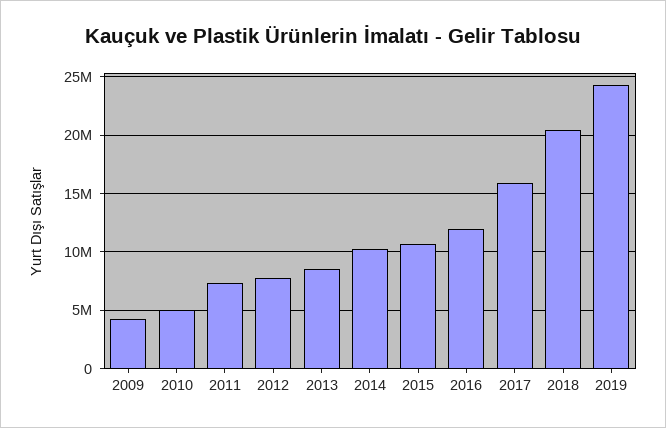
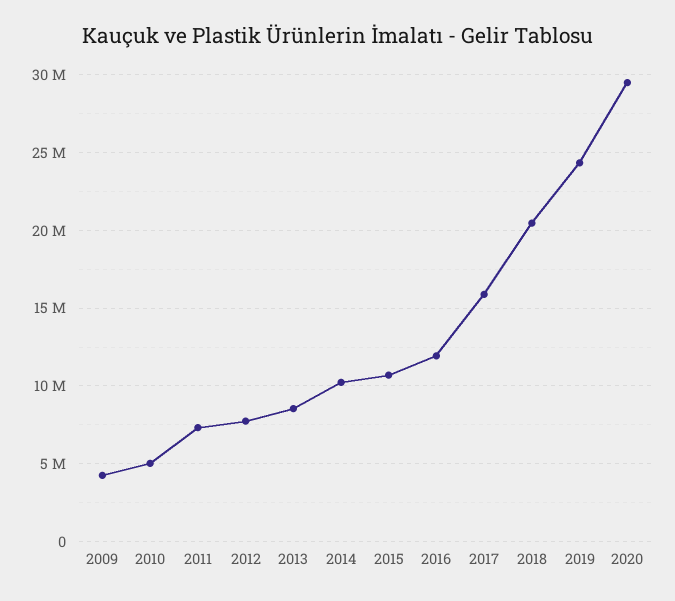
2020: none -> 29500000

